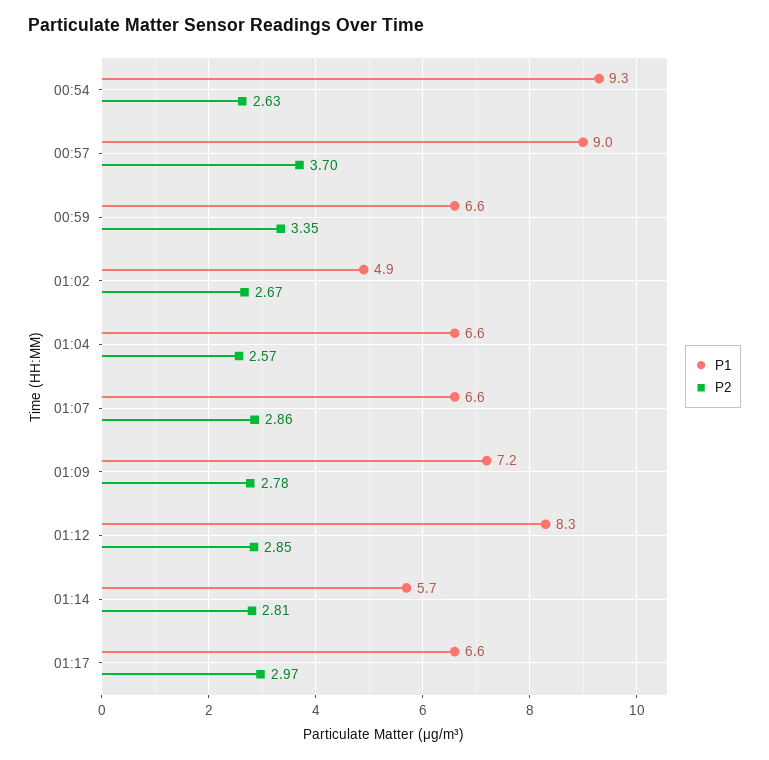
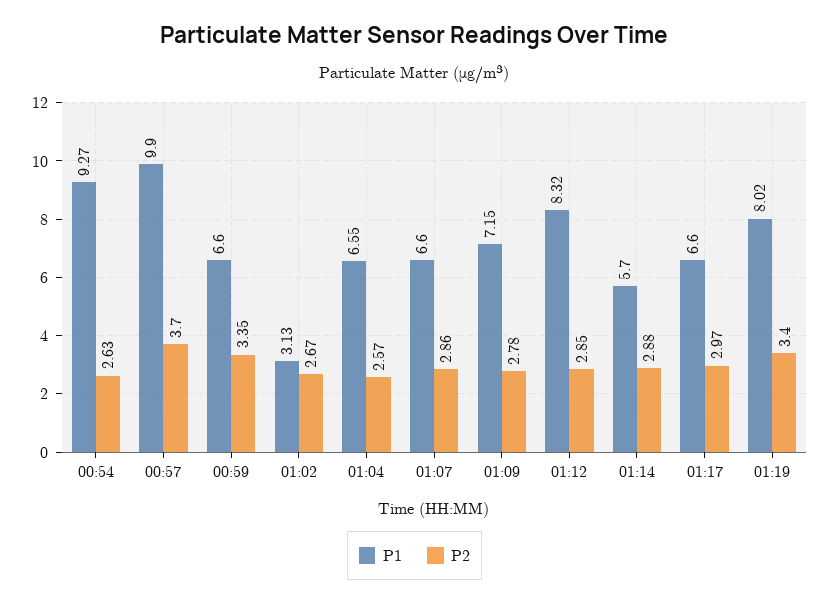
P1, 00:57: 9 -> 9.9
P1, 01:02: 4.9 -> 3.13
P2, 01:14: 2.81 -> 2.88
P1, 01:19: none -> 8.02
P2, 01:19: none -> 3.4

